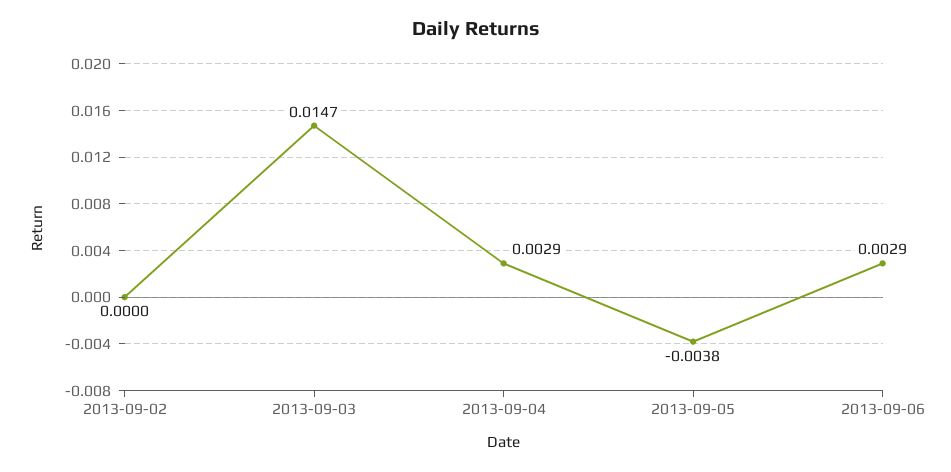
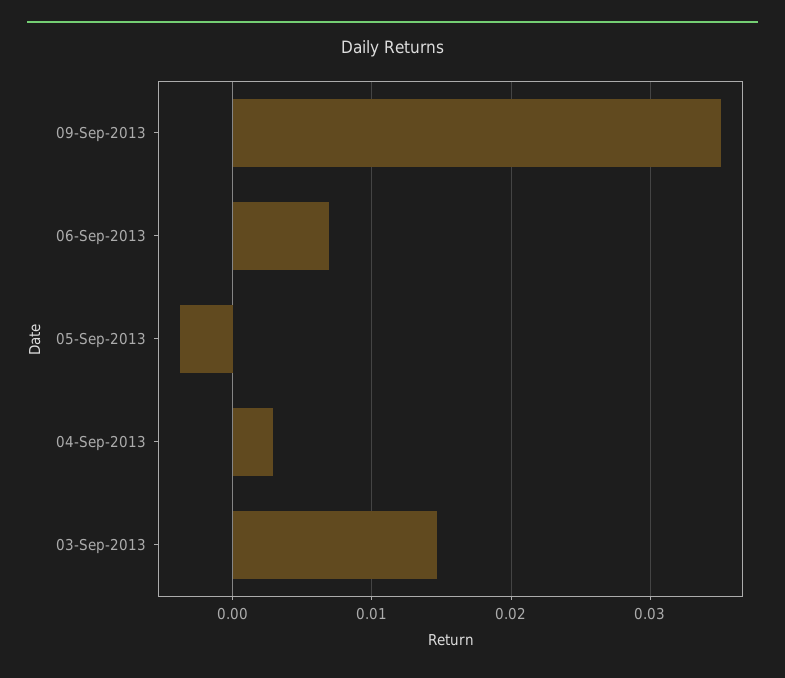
2013-09-02: 0 -> none
2013-09-06: 0.0029 -> 0.007
09-Sep-2013: none -> 0.035

